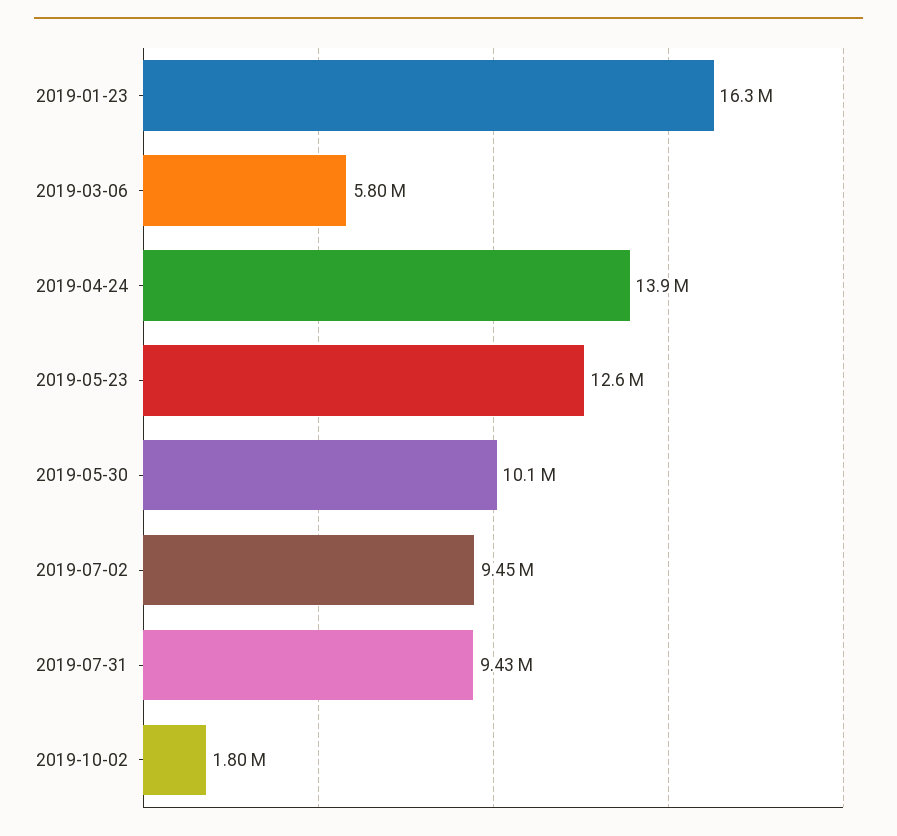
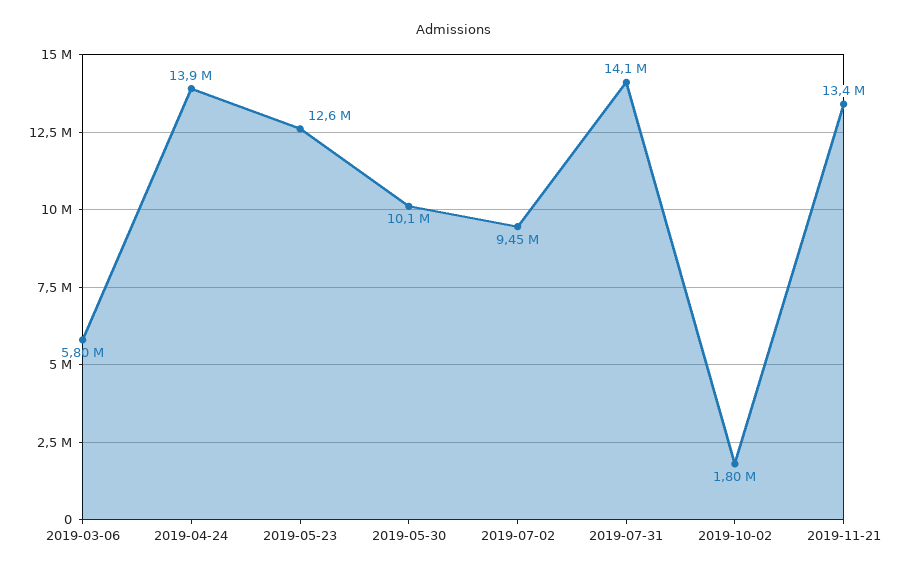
2019-01-23: 16300000 -> none
2019-07-31: 9430000 -> 14100000
2019-11-21: none -> 13400000

